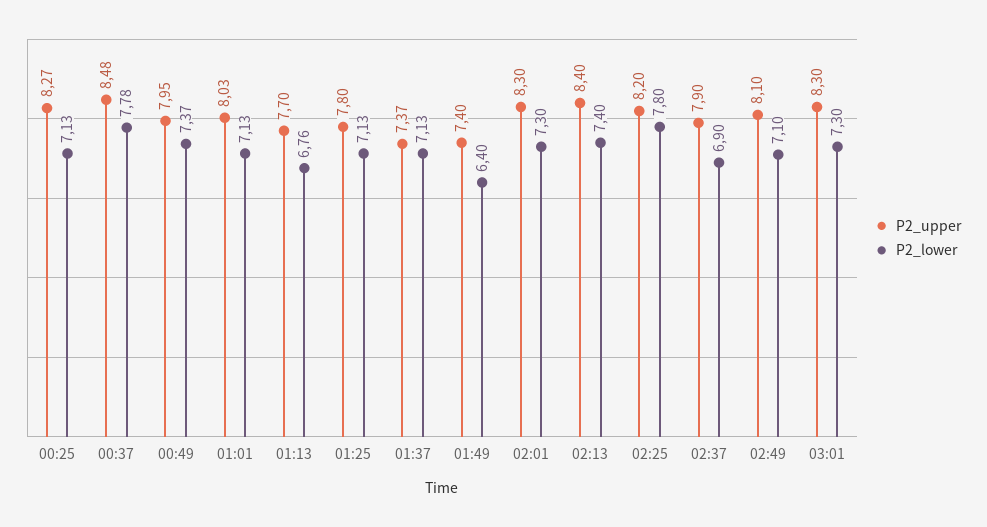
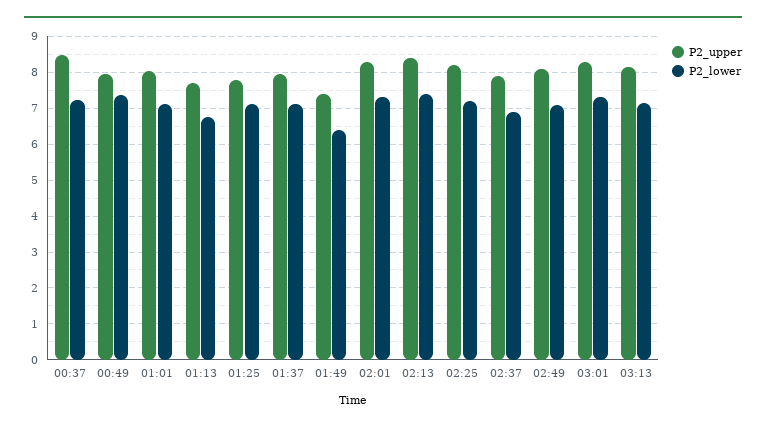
P2_upper, 00:25: 8.27 -> none
P2_lower, 00:25: 7.13 -> none
P2_lower, 00:37: 7.78 -> 7.2
P2_upper, 01:37: 7.37 -> 8
P2_lower, 02:25: 7.8 -> 7.2
P2_upper, 03:13: none -> 8.2
P2_lower, 03:13: none -> 7.2

